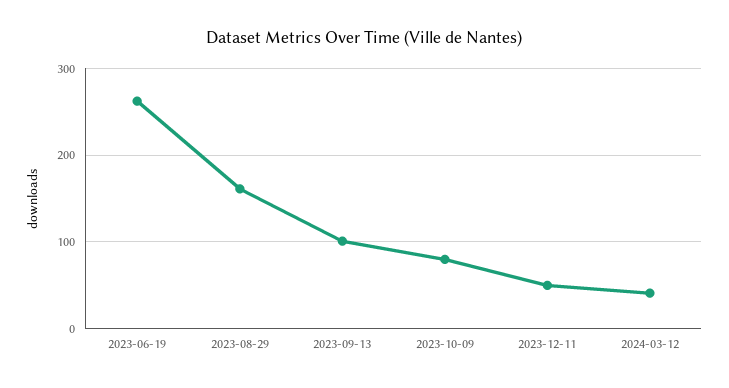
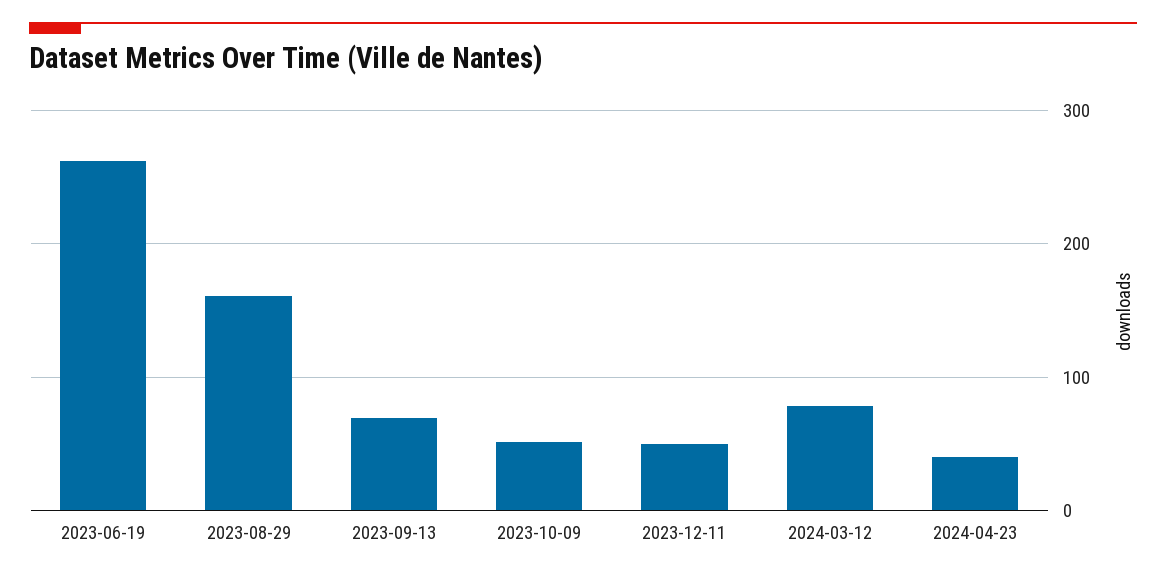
2023-09-13: 100 -> 70
2023-10-09: 80 -> 50
2024-03-12: 40 -> 80
2024-04-23: none -> 40

